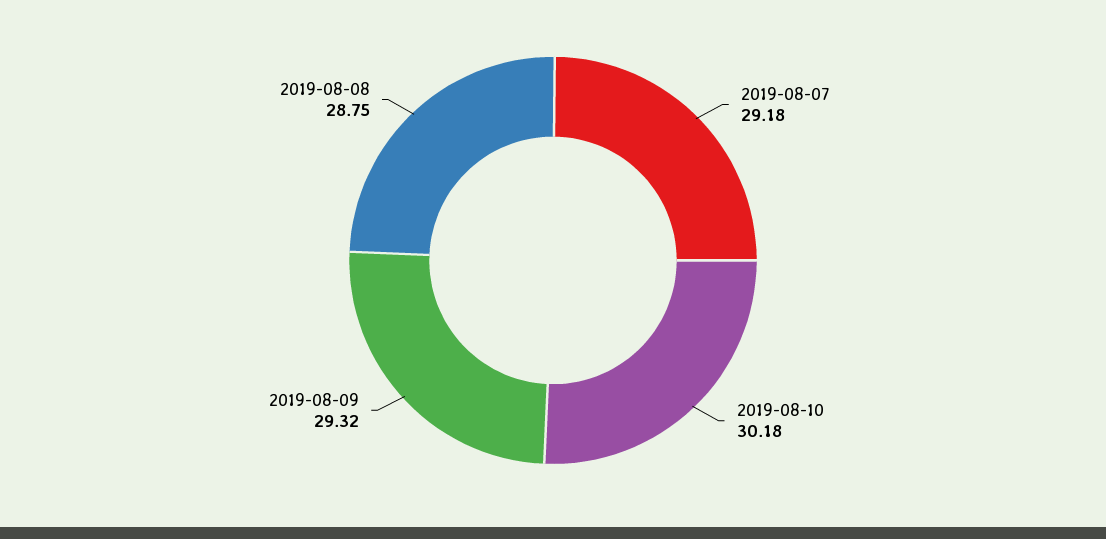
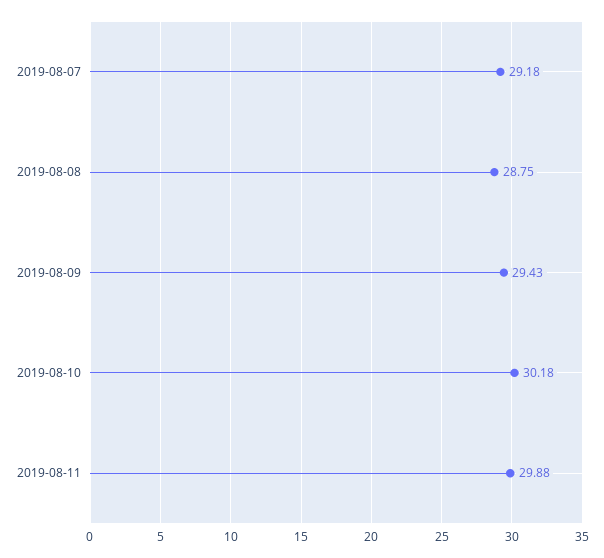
2019-08-09: 29.32 -> 29.43
2019-08-11: none -> 29.88

